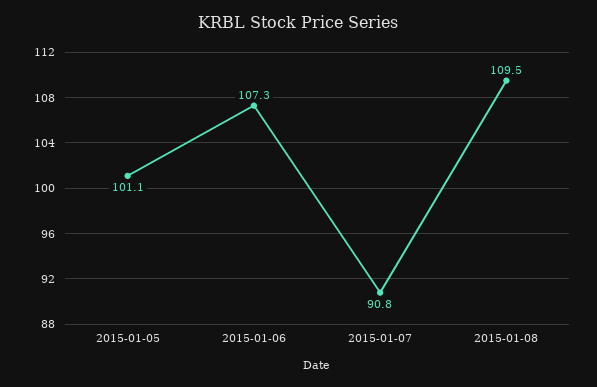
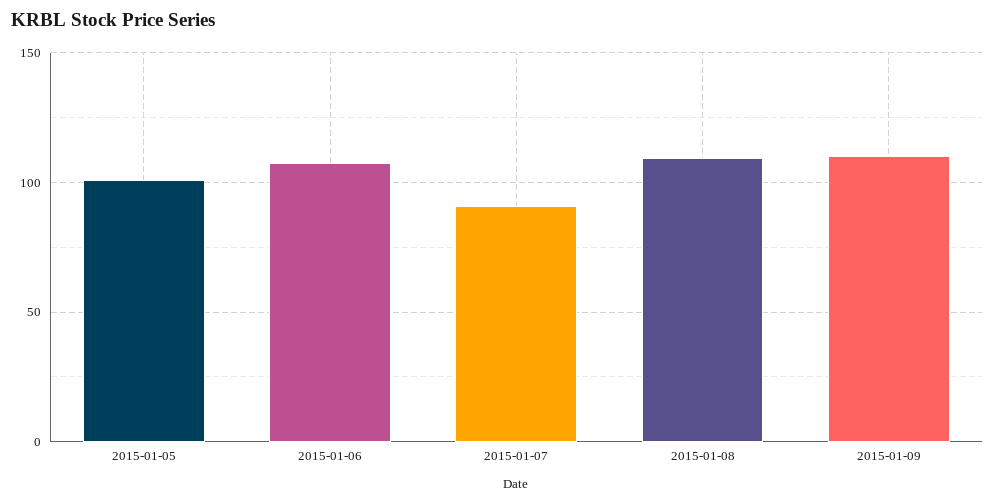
2015-01-09: none -> 110

